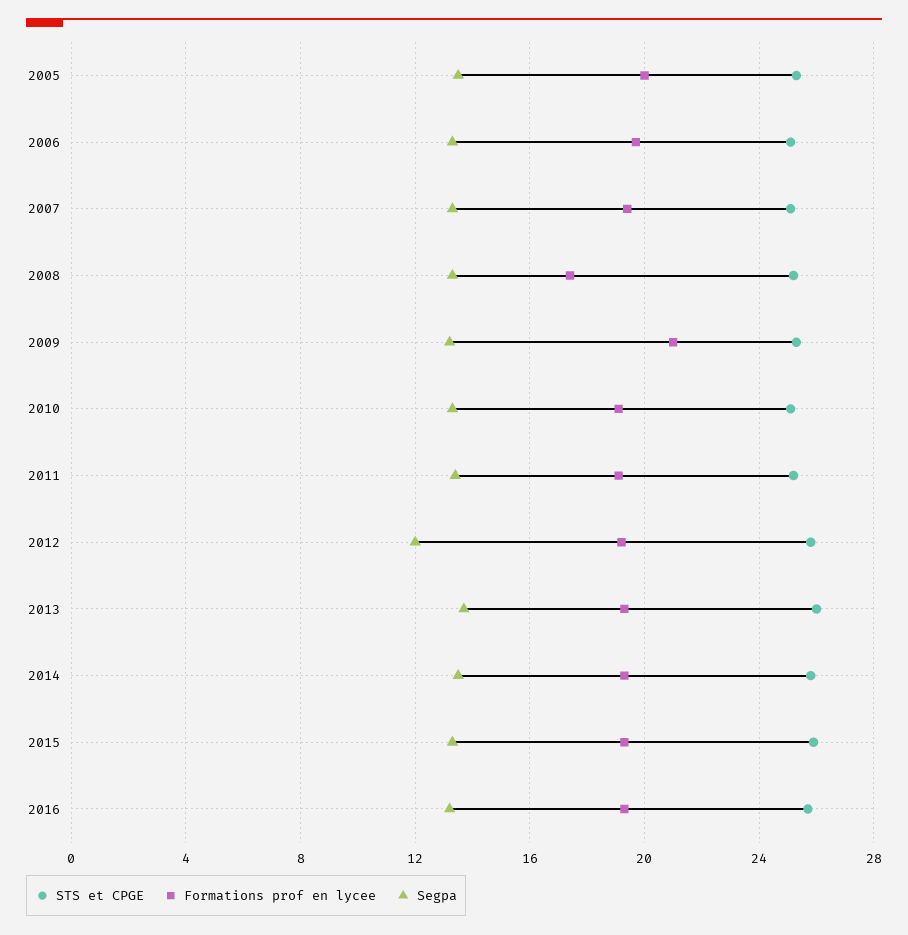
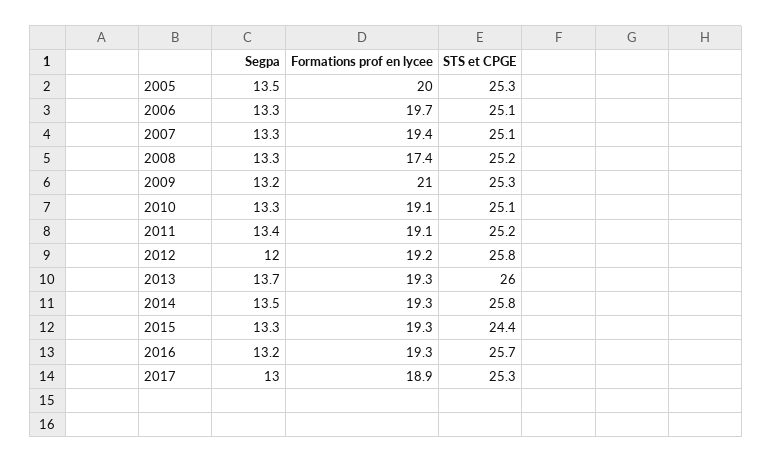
STS et CPGE, 2015: 26 -> 24.4
Segpa, 2017: none -> 13
Formations prof en lycee, 2017: none -> 18.9
STS et CPGE, 2017: none -> 25.3

